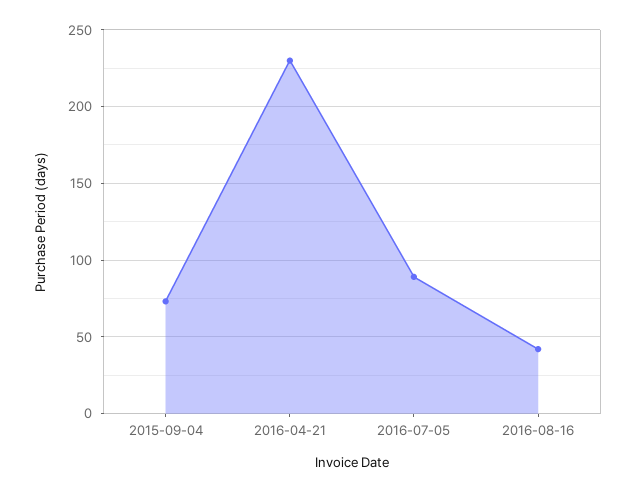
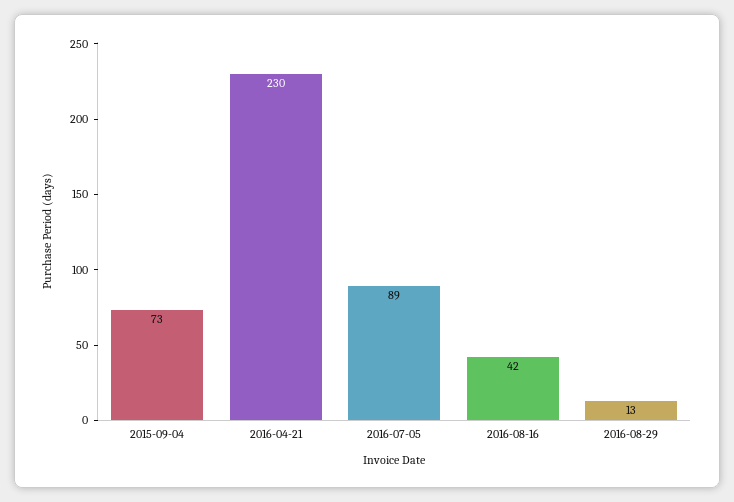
2016-08-29: none -> 13

